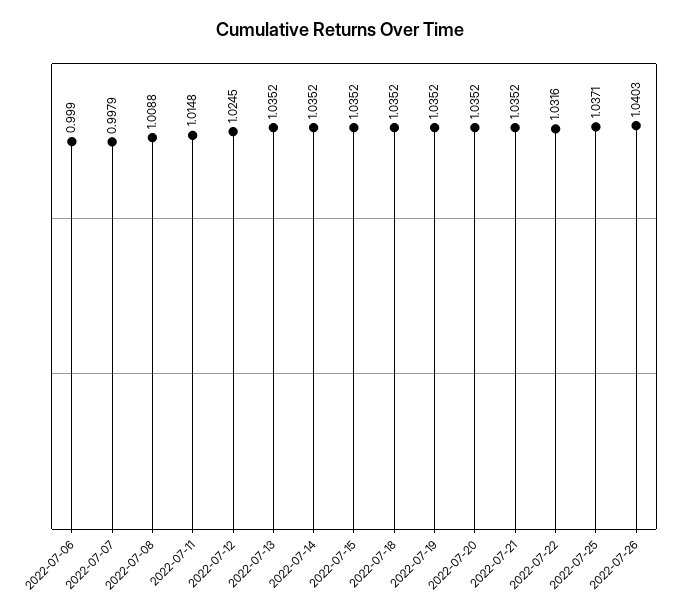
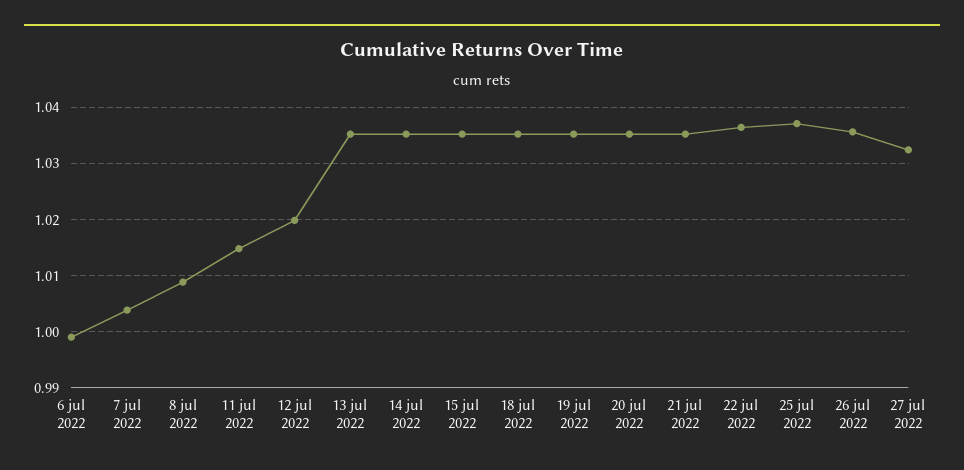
2022-07-07: 0.9979 -> 1.004
2022-07-12: 1.0245 -> 1.02
2022-07-22: 1.0316 -> 1.036
2022-07-26: 1.0403 -> 1.036
27 jul 2022: none -> 1.032

